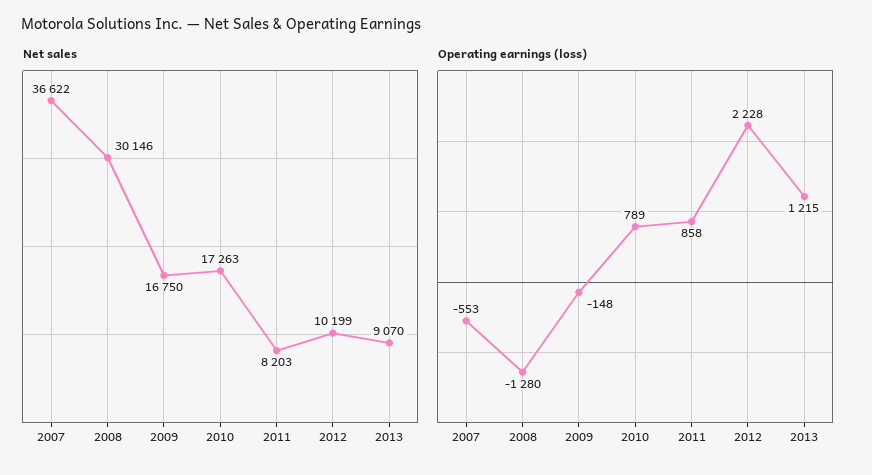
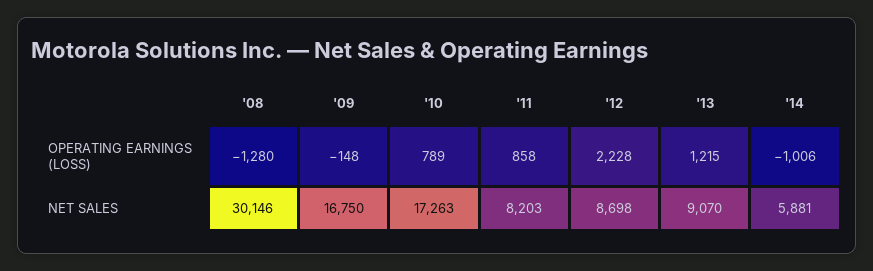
Net sales, 2007: 36622 -> none
Net sales, 2012: 10199 -> 8698
Operating earnings (loss), 2007: -553 -> none
Operating earnings (loss), '14: none -> -1006
Net sales, '14: none -> 5881

